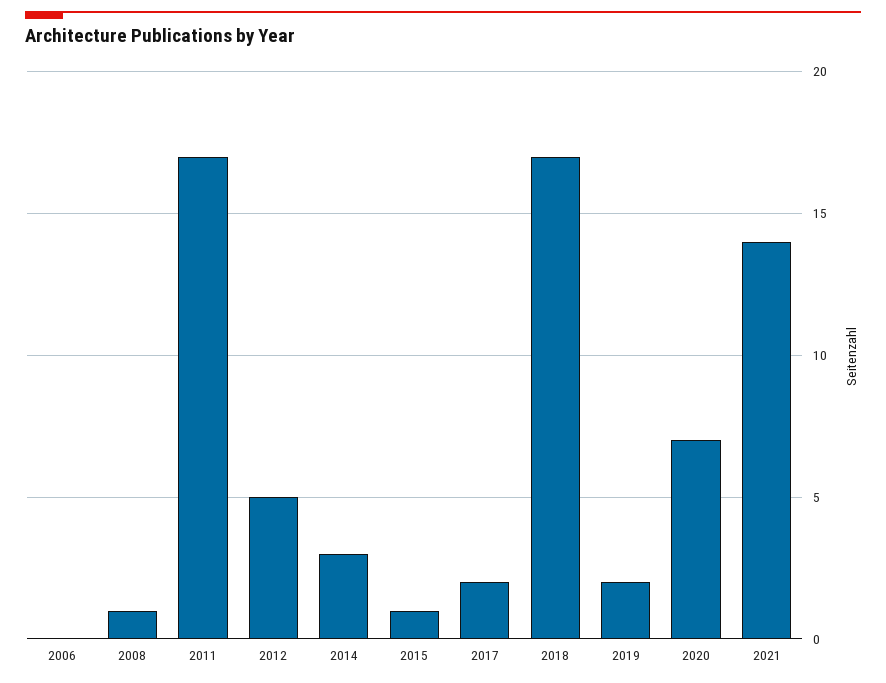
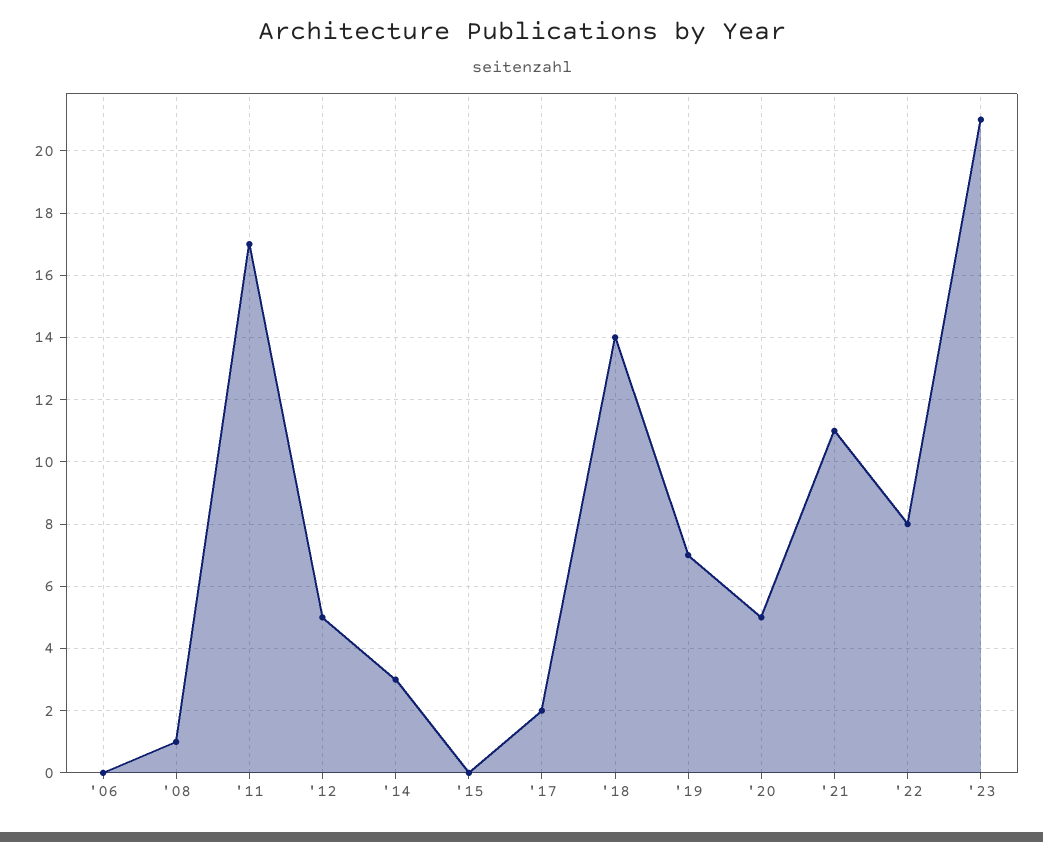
2015: 1 -> 0
2018: 17 -> 14
2019: 2 -> 7
2020: 7 -> 5
2021: 14 -> 11
'22: none -> 8
'23: none -> 21

